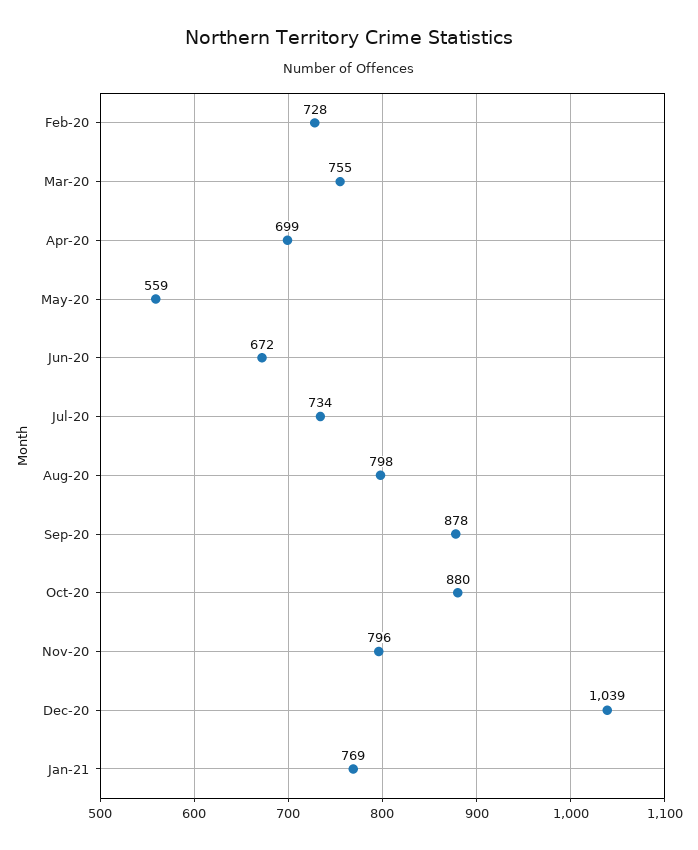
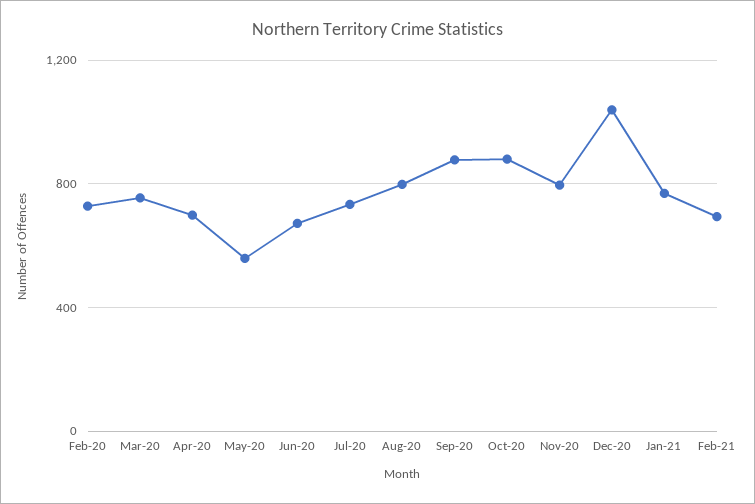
Feb-21: none -> 700

